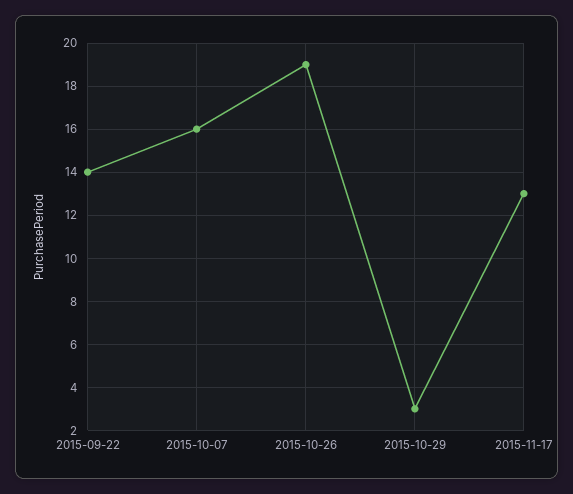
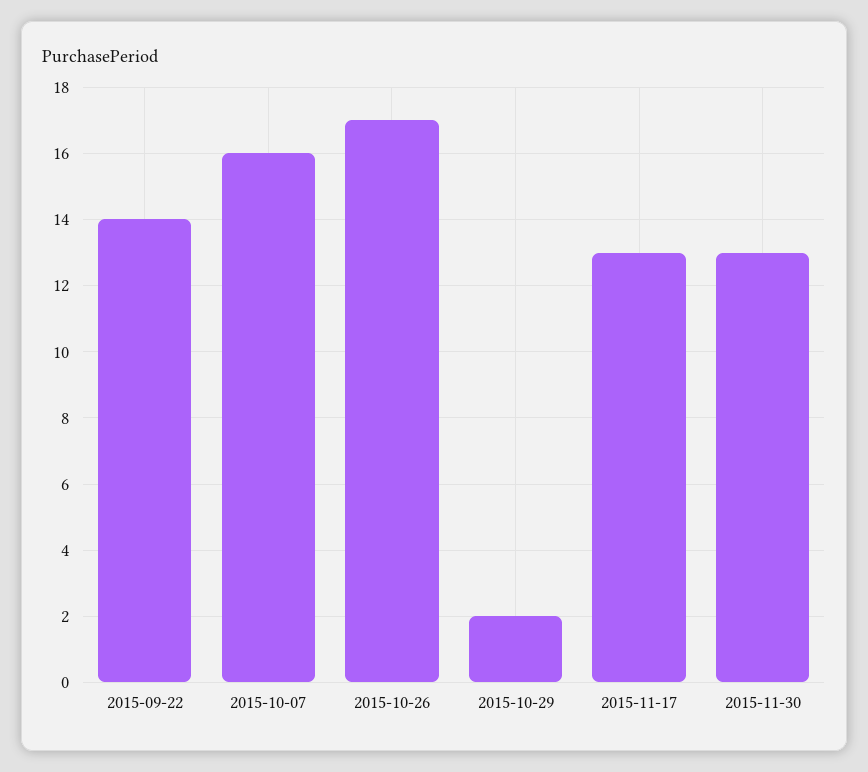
2015-10-26: 19 -> 17
2015-10-29: 3 -> 2
2015-11-30: none -> 13

